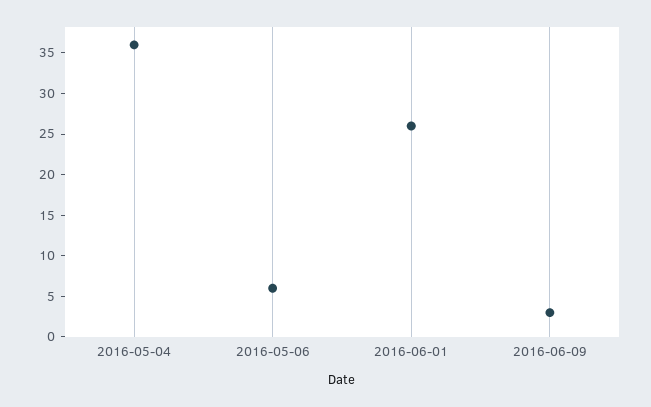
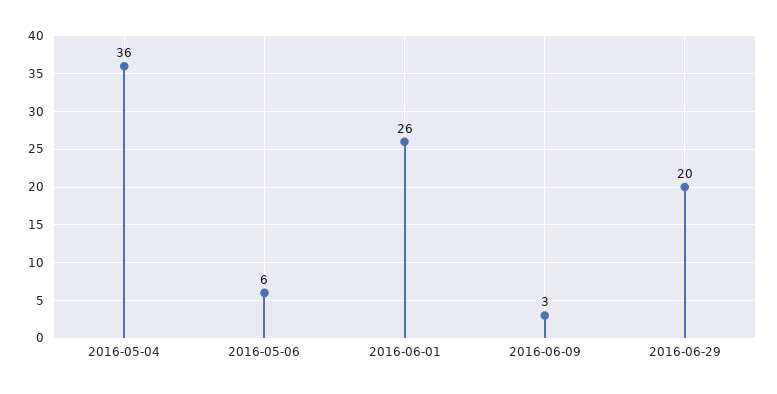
2016-06-29: none -> 20

